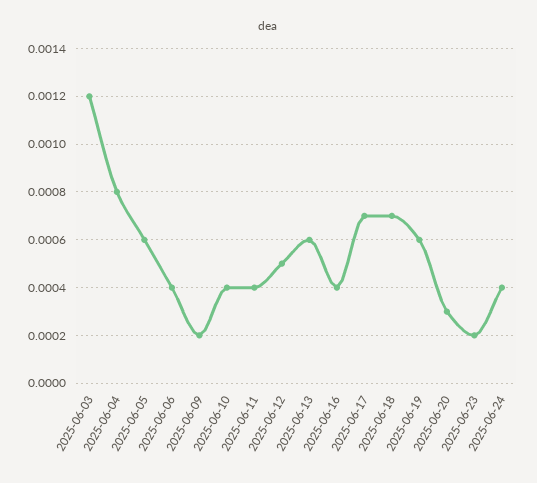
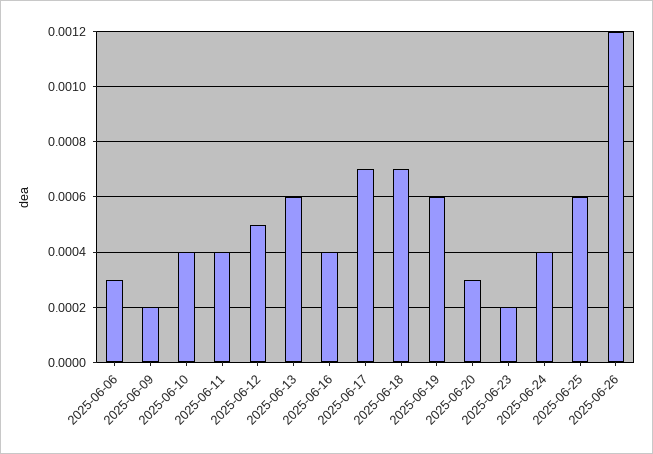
2025-06-03: 0.0012 -> none
2025-06-04: 0.0008 -> none
2025-06-05: 0.0006 -> none
2025-06-06: 0.0004 -> 0.0003
2025-06-25: none -> 0.0006
2025-06-26: none -> 0.0012

